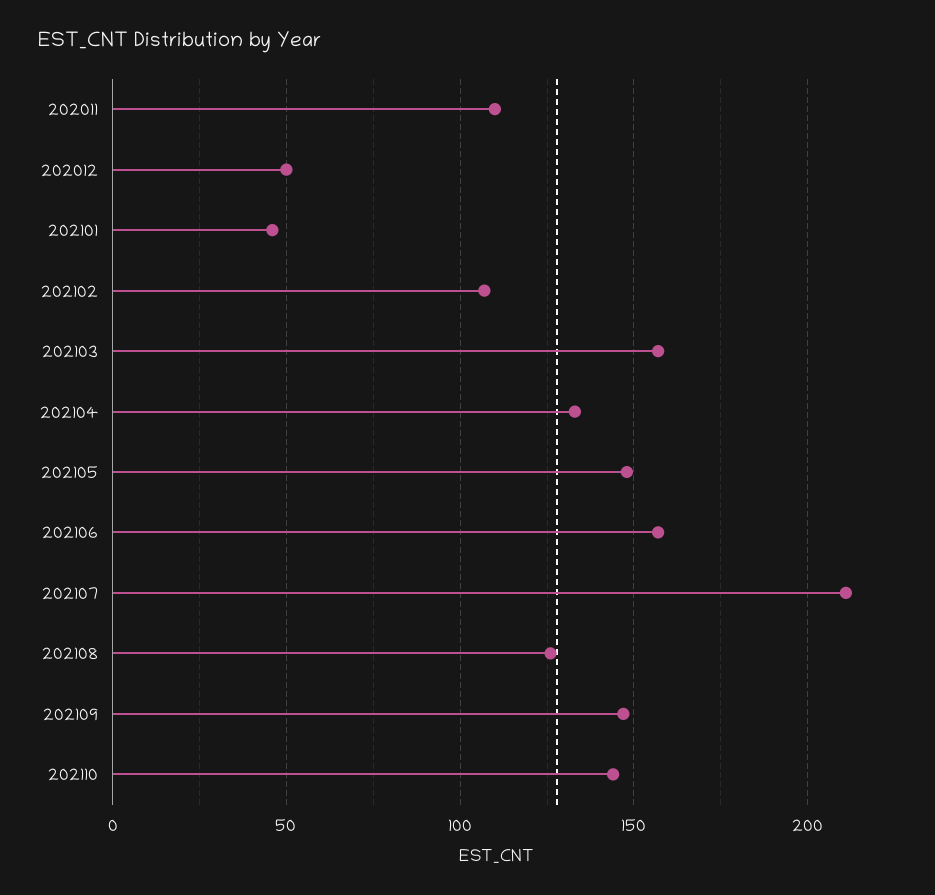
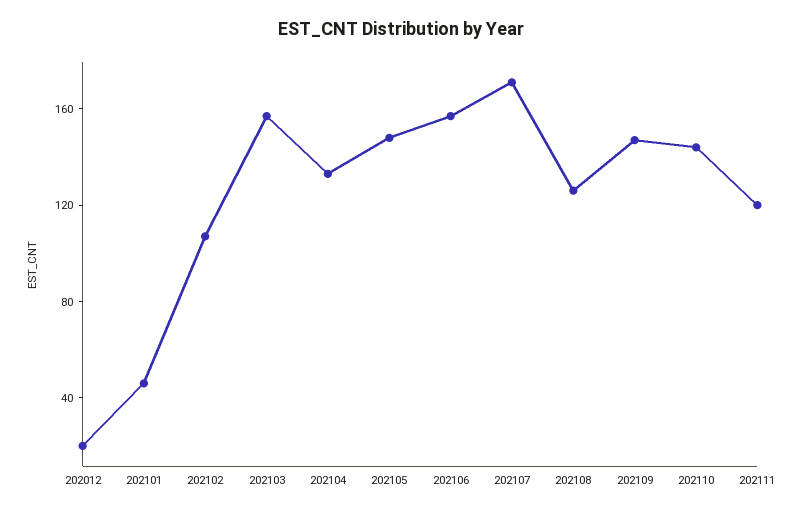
202011: 110 -> none
202012: 50 -> 20
202107: 210 -> 170
202111: none -> 120

